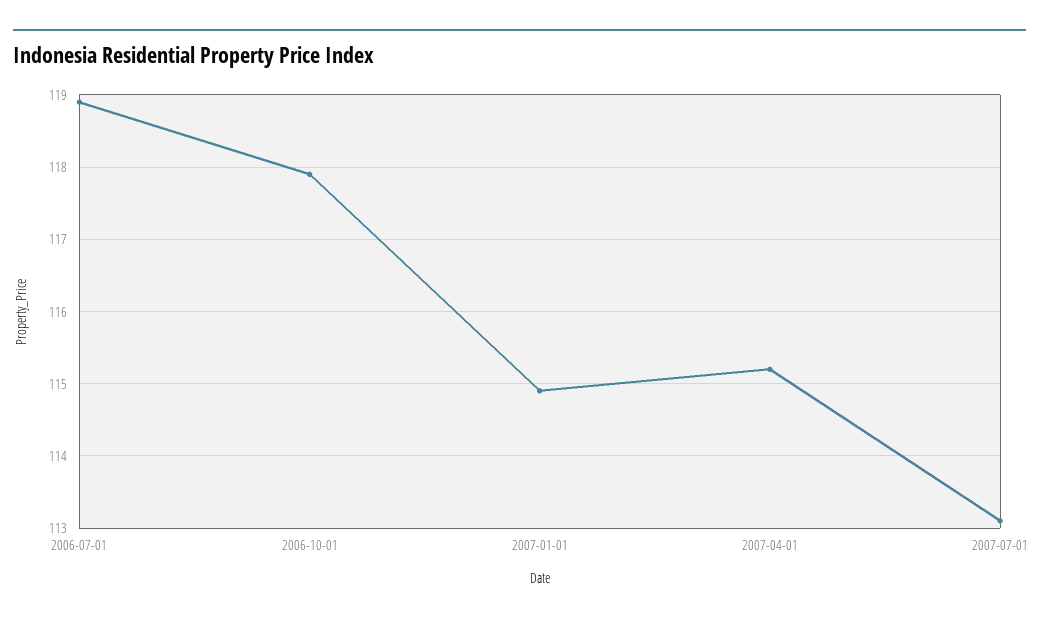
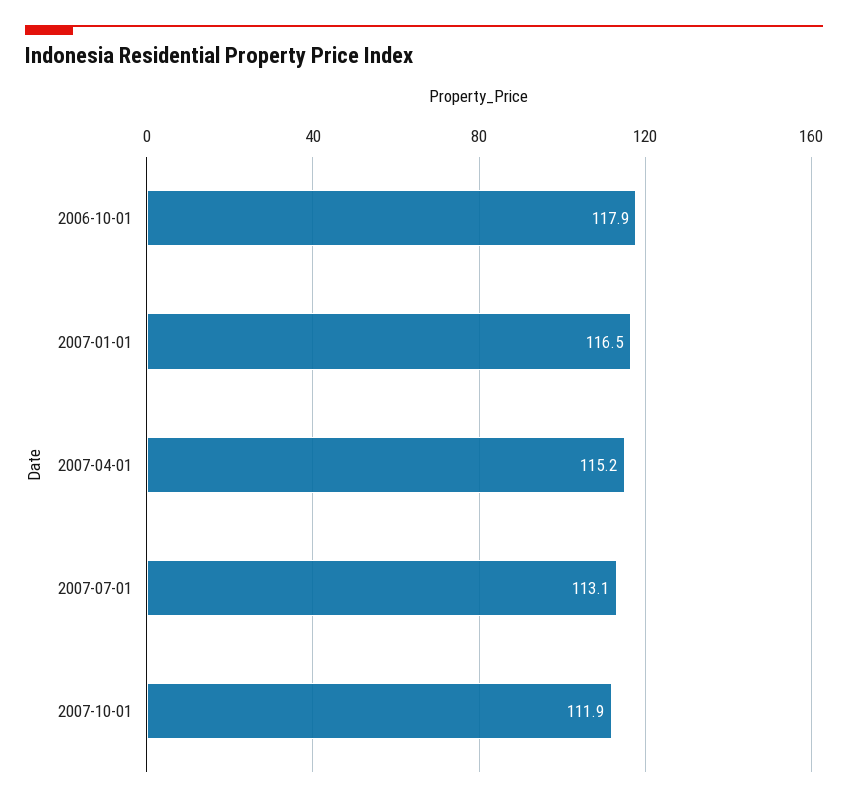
2006-07-01: 118.9 -> none
2007-01-01: 114.9 -> 116.5
2007-10-01: none -> 111.9

